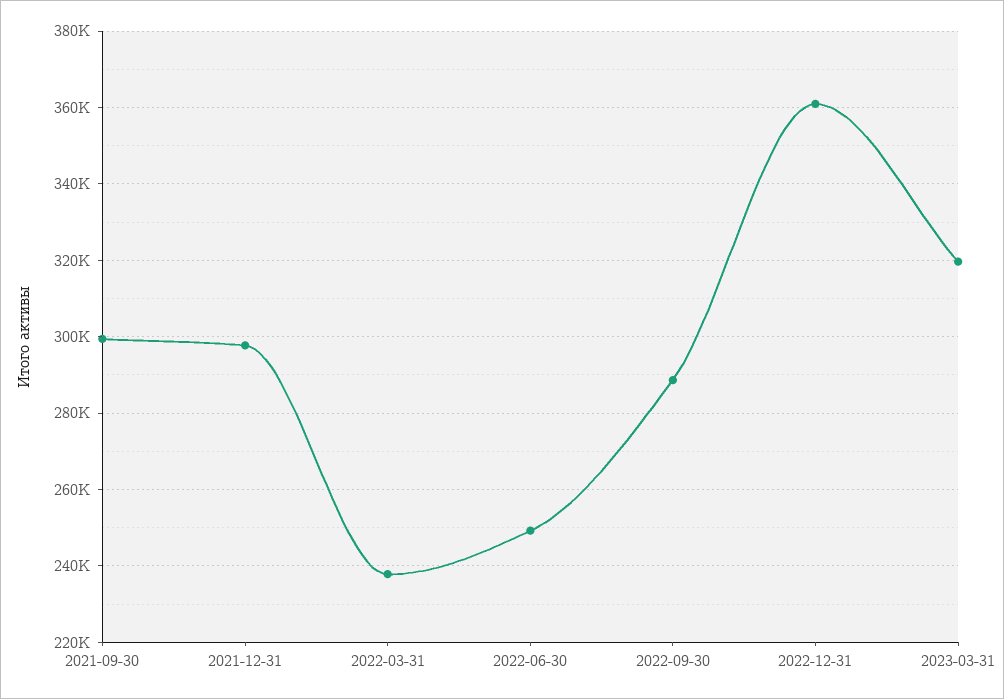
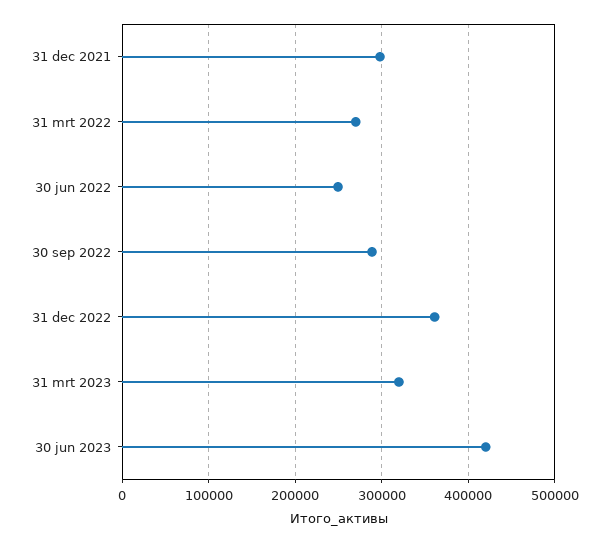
2021-09-30: 300000 -> none
2022-03-31: 238000 -> 270000
30 jun 2023: none -> 420000

